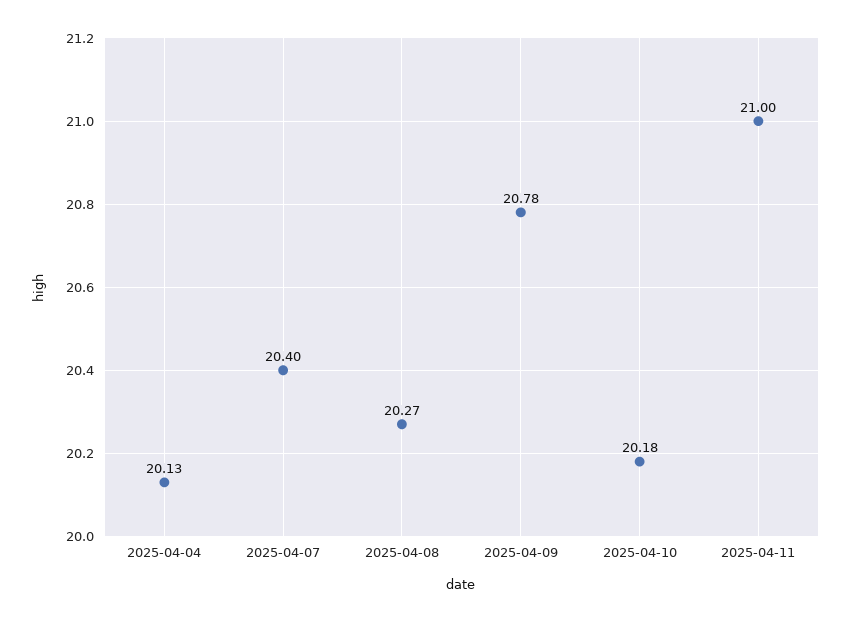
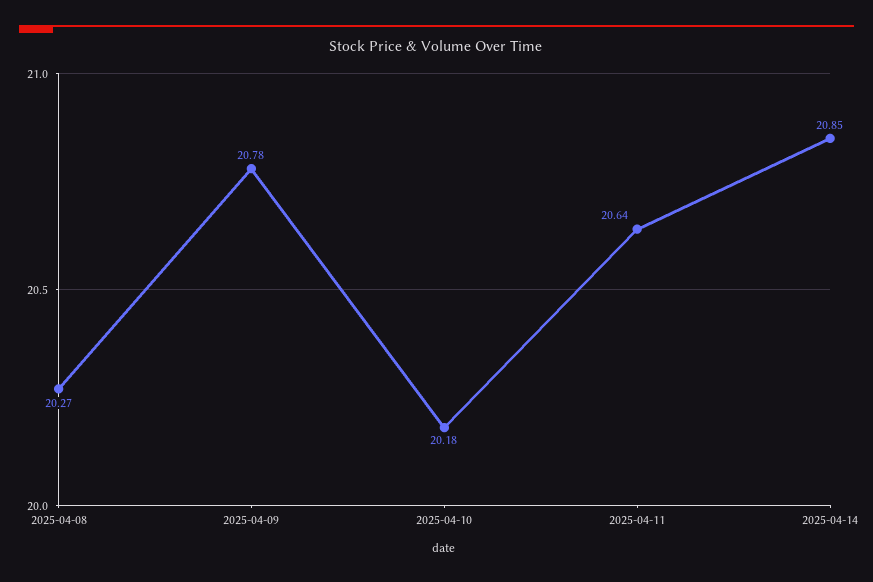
2025-04-04: 20.13 -> none
2025-04-07: 20.4 -> none
2025-04-11: 21 -> 20.64
2025-04-14: none -> 20.85

